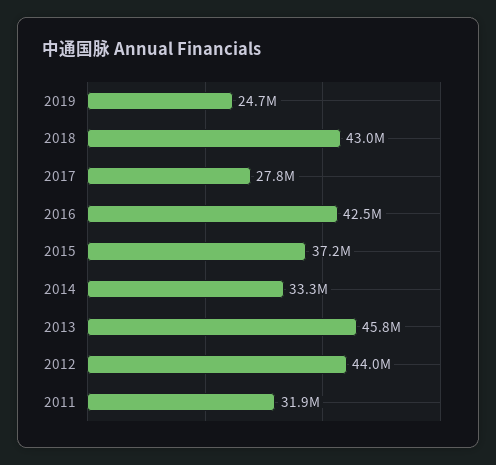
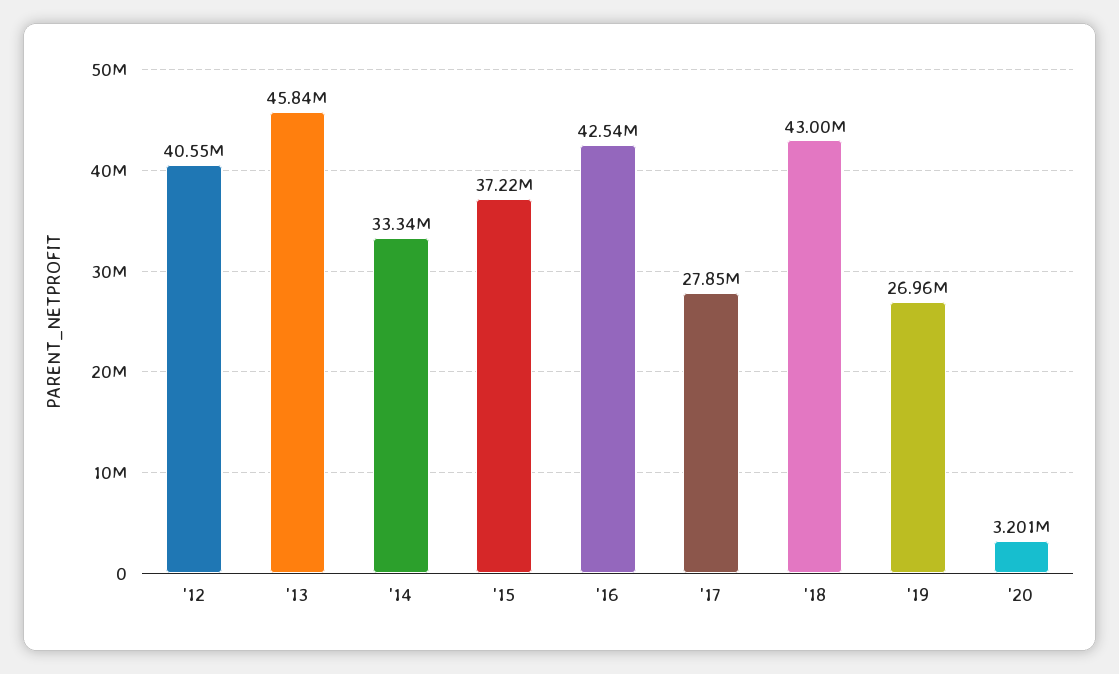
2019: 24700000 -> 26960000
2012: 44000000 -> 40550000
2011: 31900000 -> none
'20: none -> 3201000

